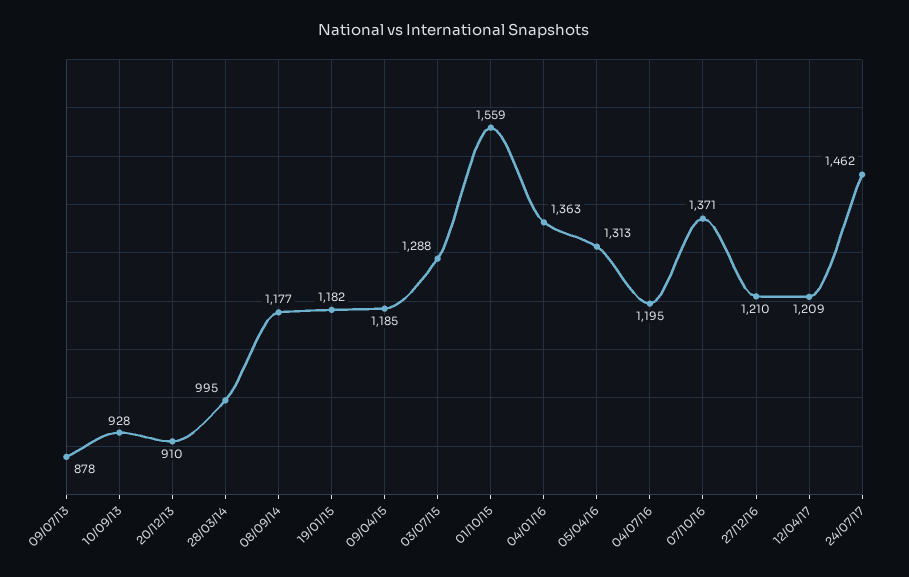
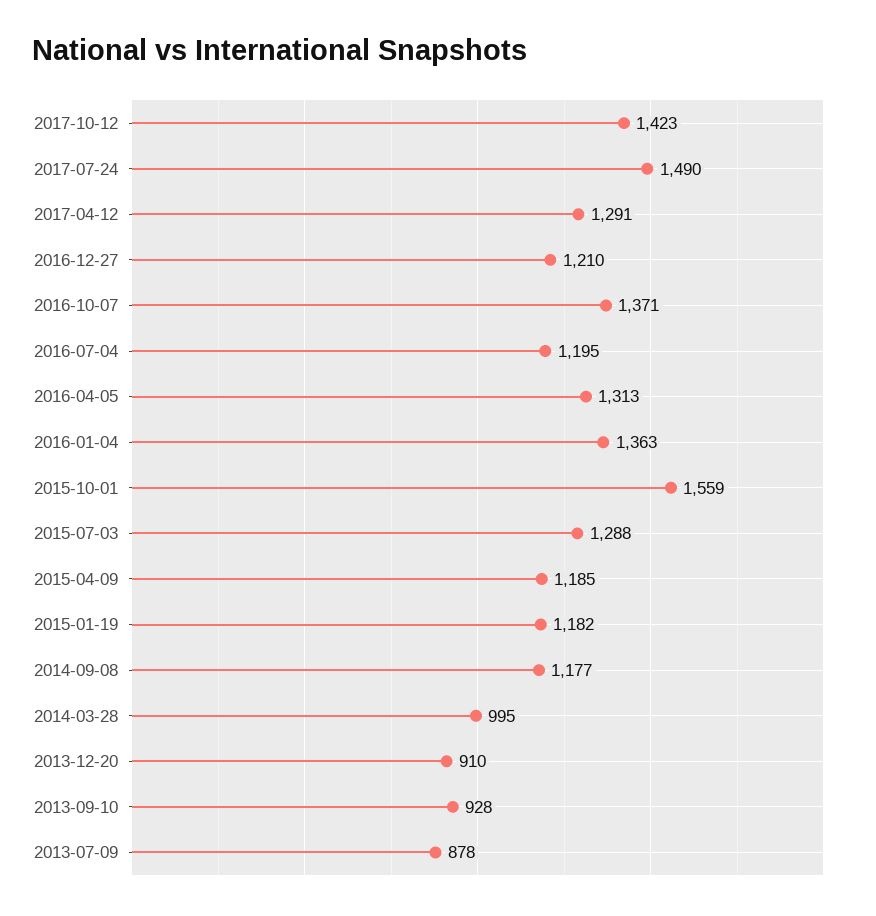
12/04/17: 1209 -> 1291
24/07/17: 1462 -> 1490
2017-10-12: none -> 1423

